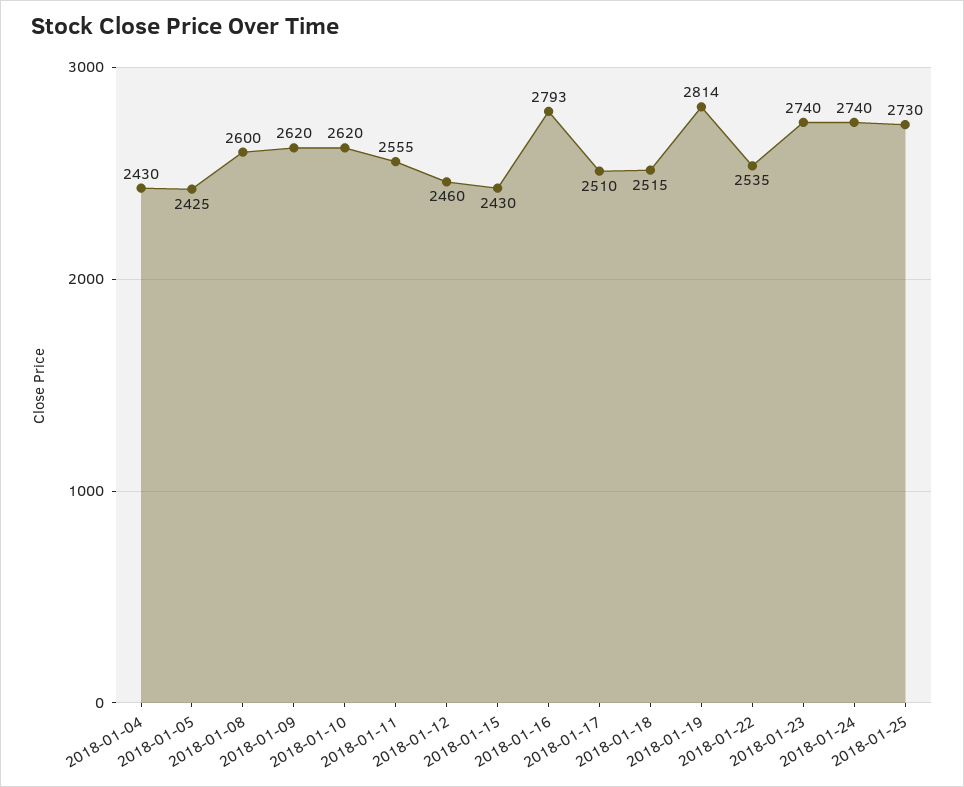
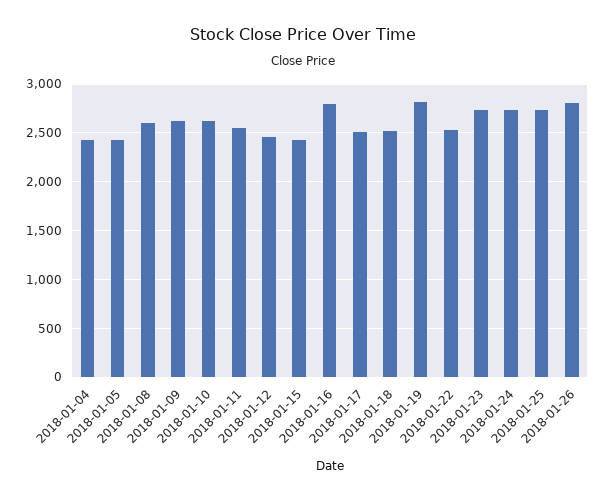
2018-01-26: none -> 2800

